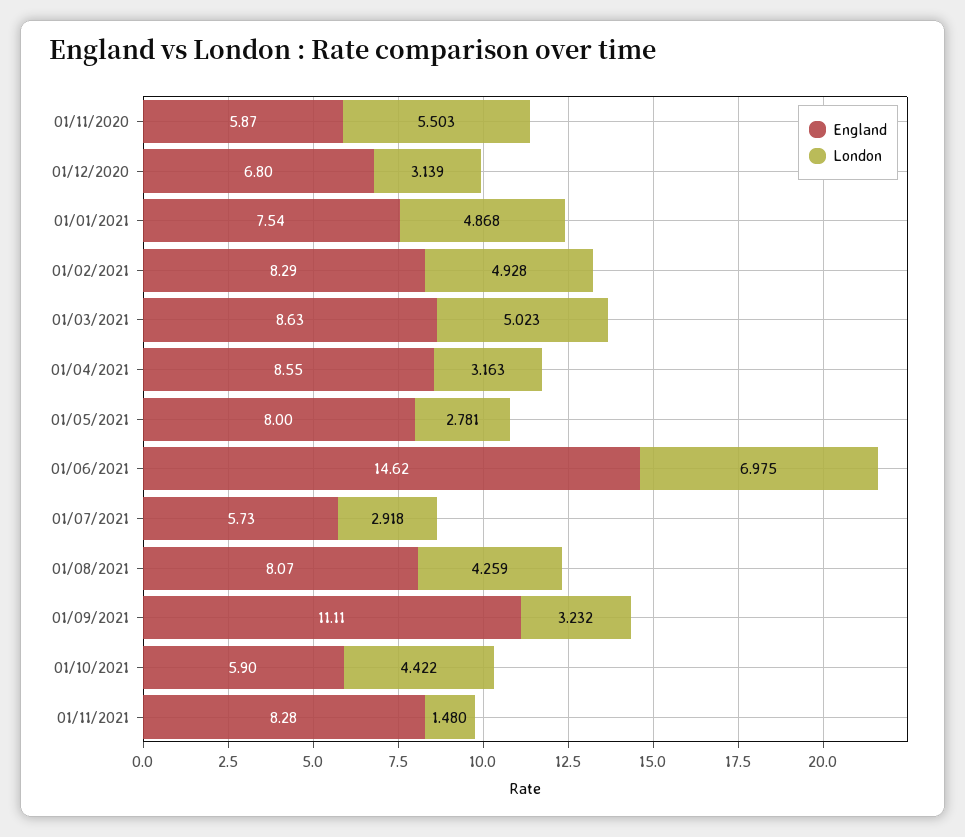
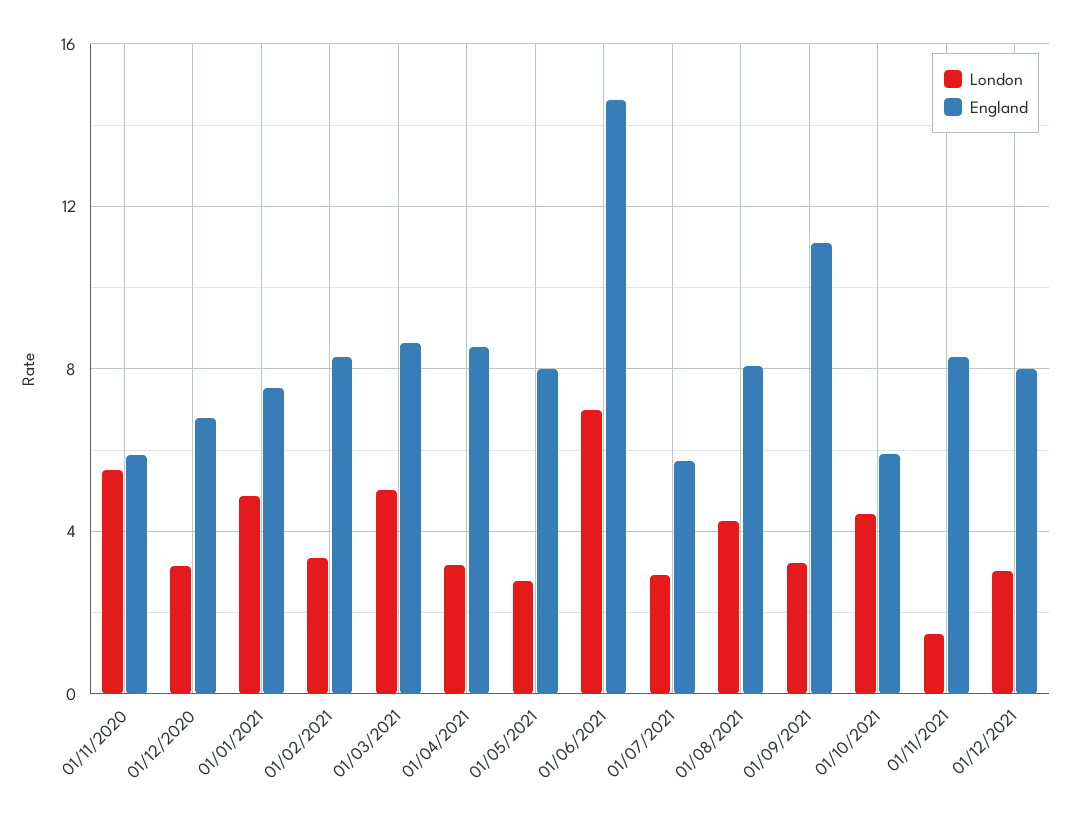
London, 01/02/2021: 4.928 -> 3.5
London, 01/12/2021: none -> 3
England, 01/12/2021: none -> 8

